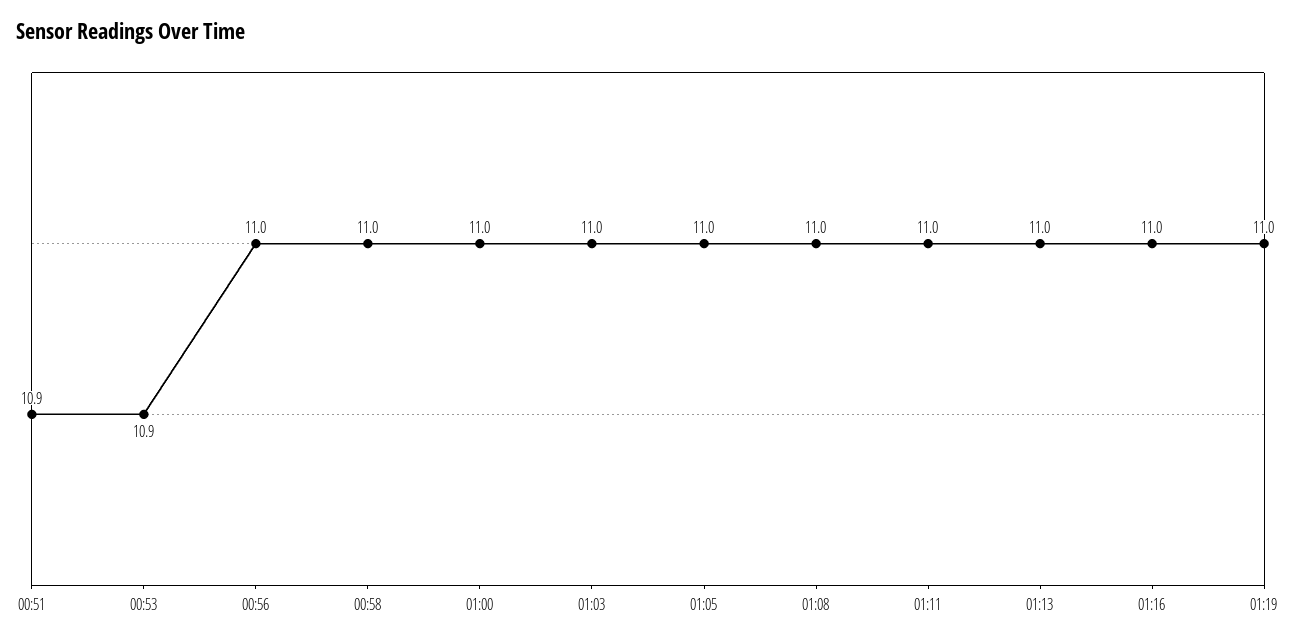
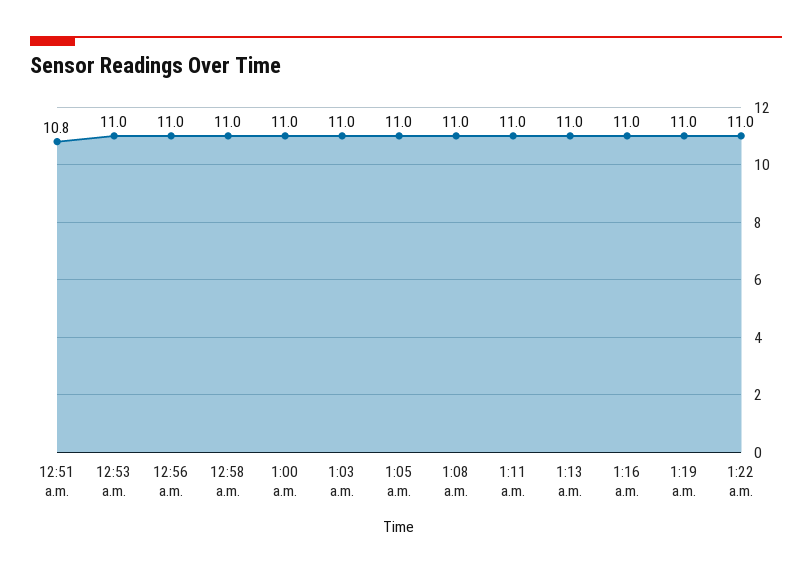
00:51: 10.9 -> 10.8
00:53: 10.9 -> 11
1:22 a.m.: none -> 11

